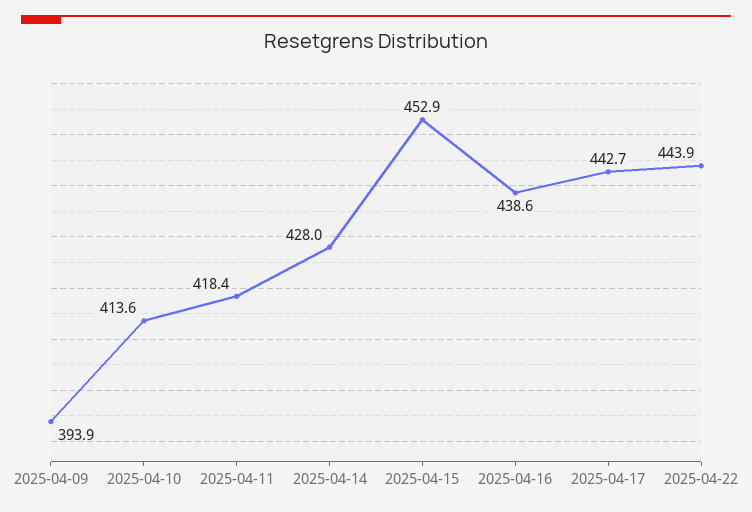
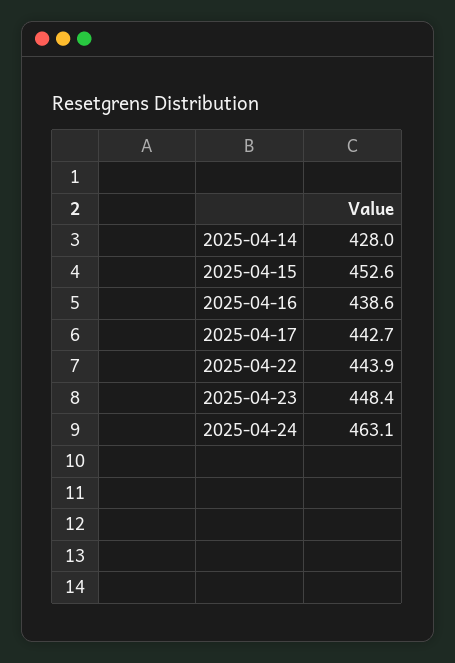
2025-04-09: 393.9 -> none
2025-04-10: 413.6 -> none
2025-04-11: 418.4 -> none
2025-04-15: 452.9 -> 452.6
2025-04-23: none -> 448.4
2025-04-24: none -> 463.1

